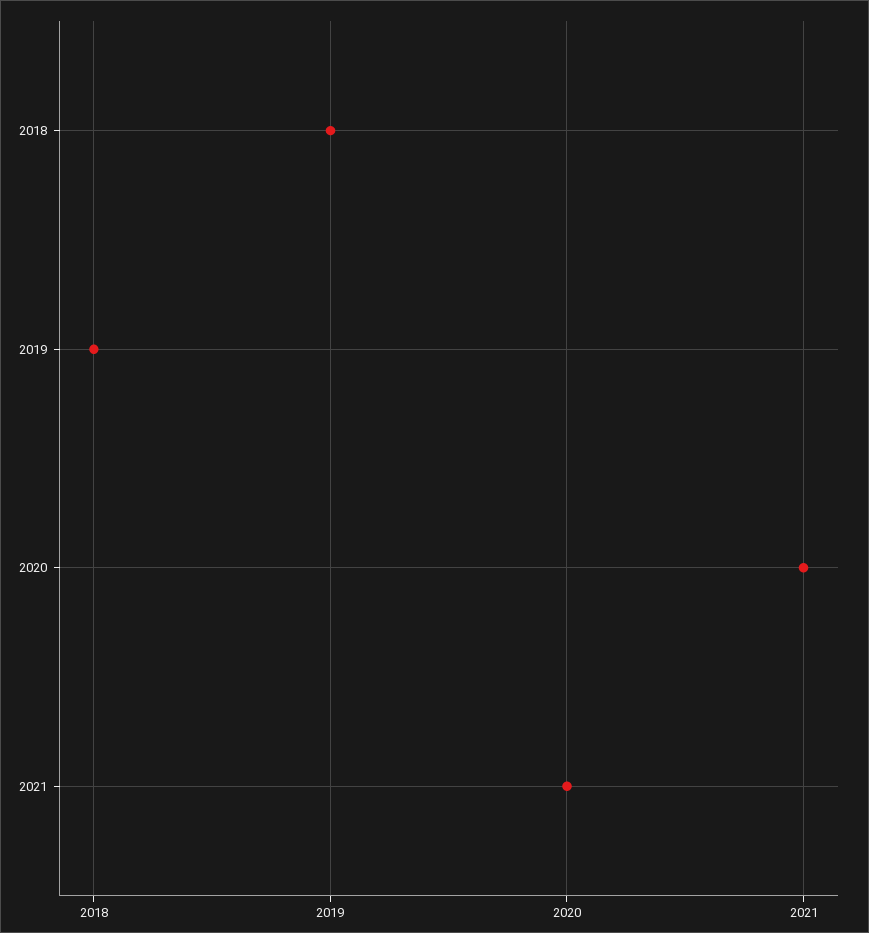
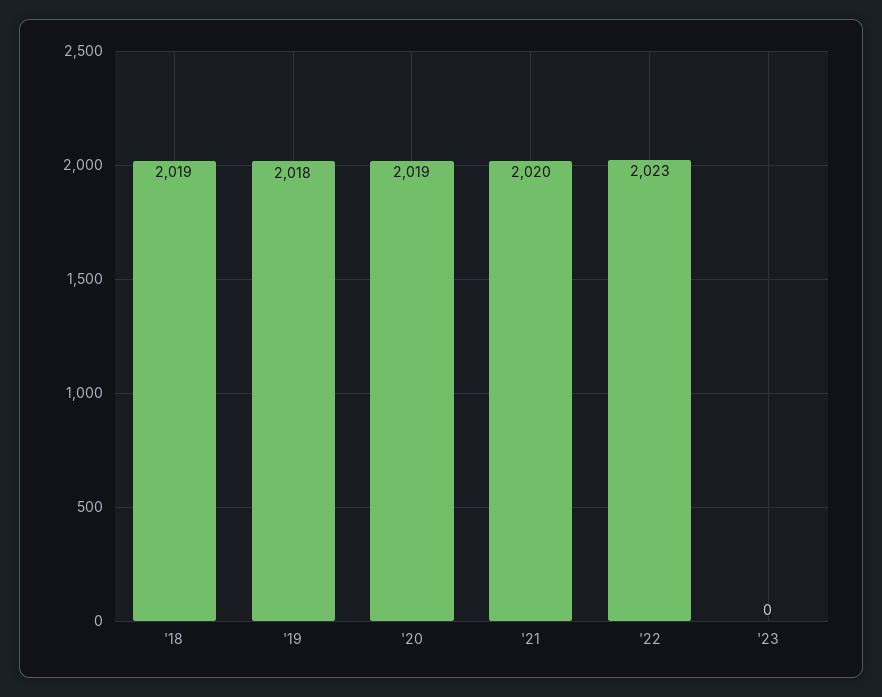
2020: 2021 -> 2019
'22: none -> 2023
'23: none -> 0

